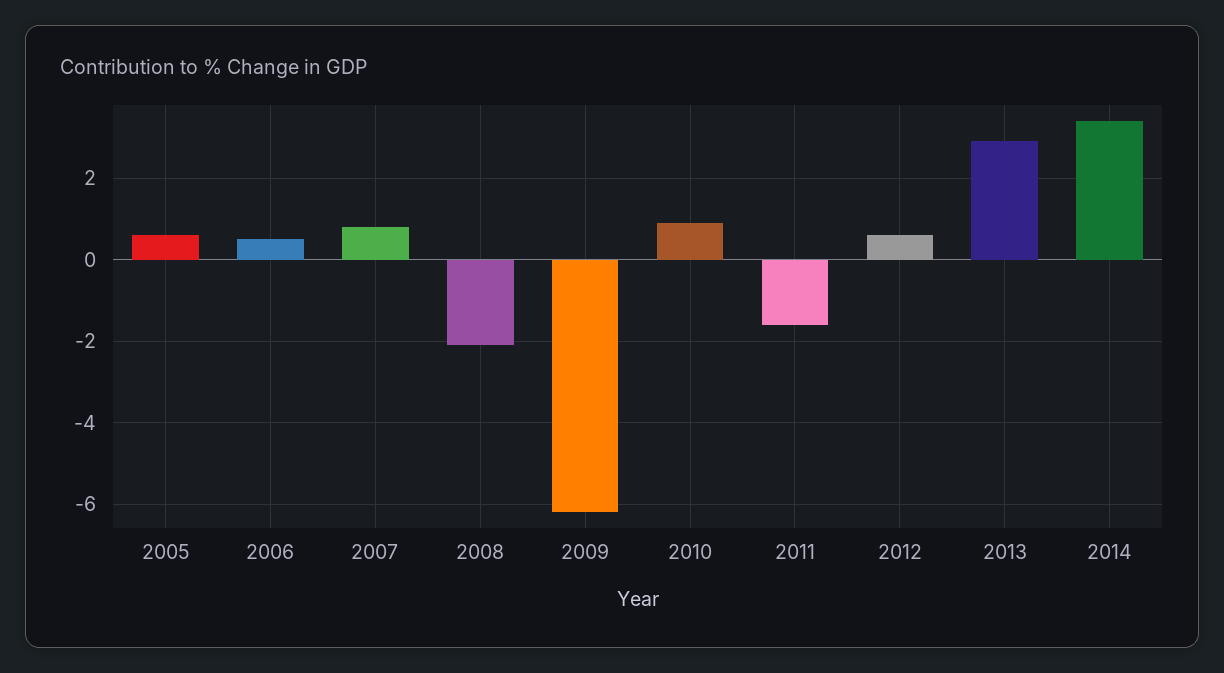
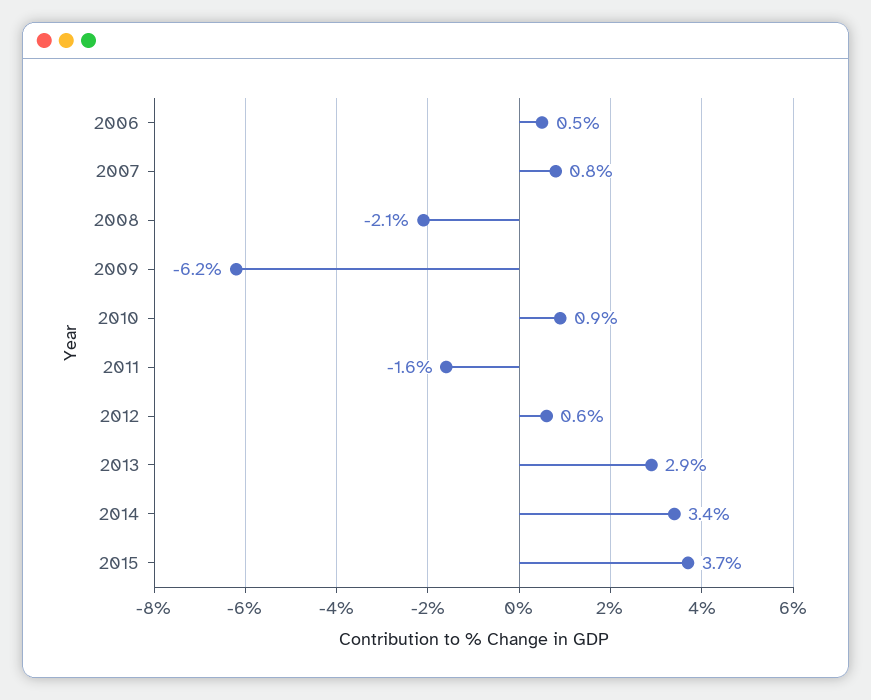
2005: 0.5 -> none
2015: none -> 3.7

